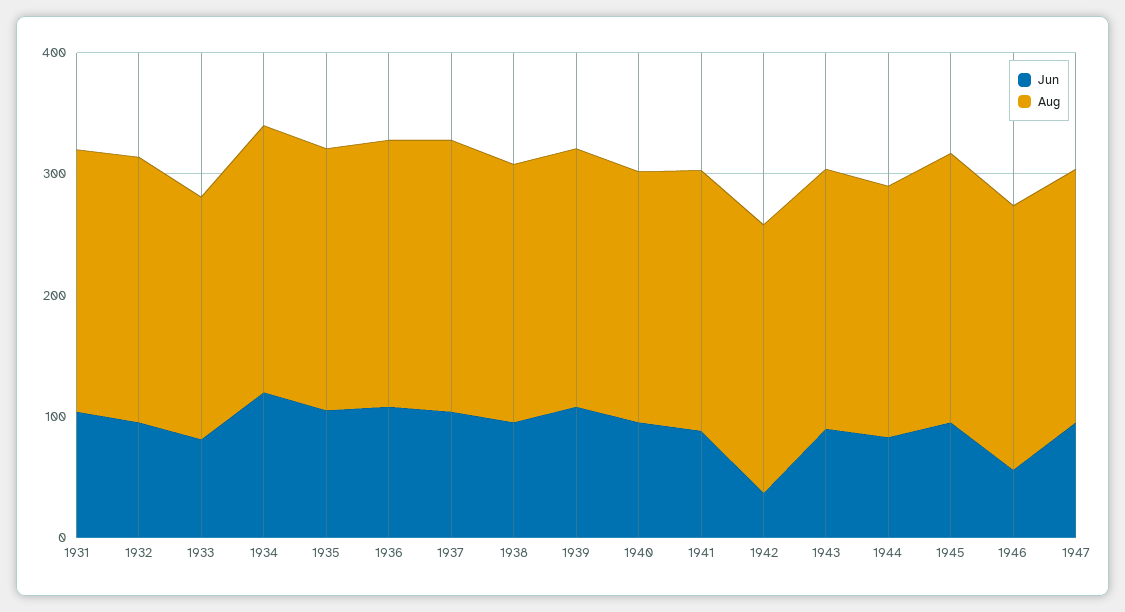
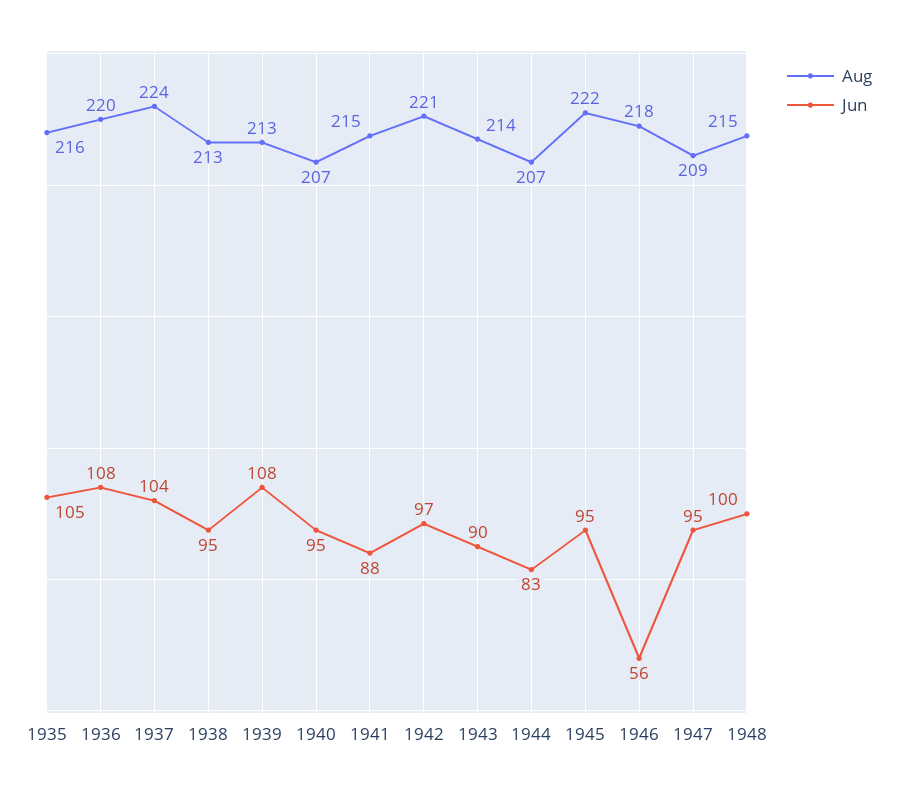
Jun, 1931: 100 -> none
Aug, 1931: 220 -> none
Jun, 1932: 100 -> none
Aug, 1932: 220 -> none
Jun, 1933: 80 -> none
Aug, 1933: 200 -> none
Jun, 1934: 120 -> none
Aug, 1934: 220 -> none
Jun, 1942: 40 -> 97
Aug, 1948: none -> 215
Jun, 1948: none -> 100

